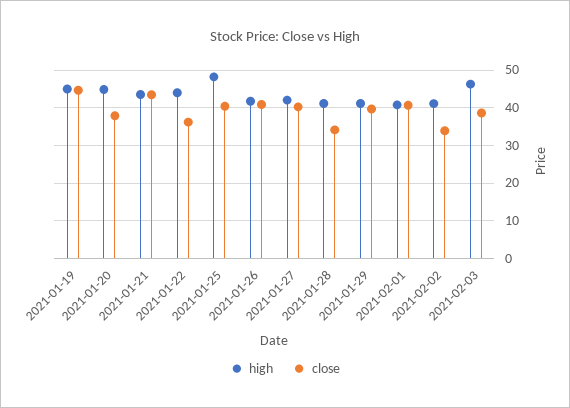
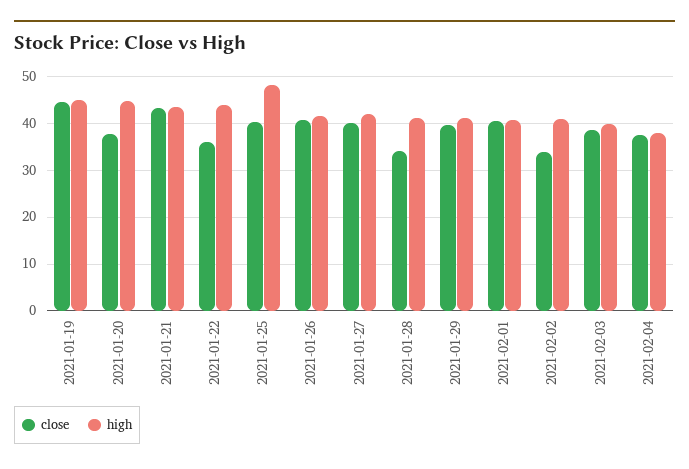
high, 2021-02-03: 46 -> 40
close, 2021-02-04: none -> 38
high, 2021-02-04: none -> 38

